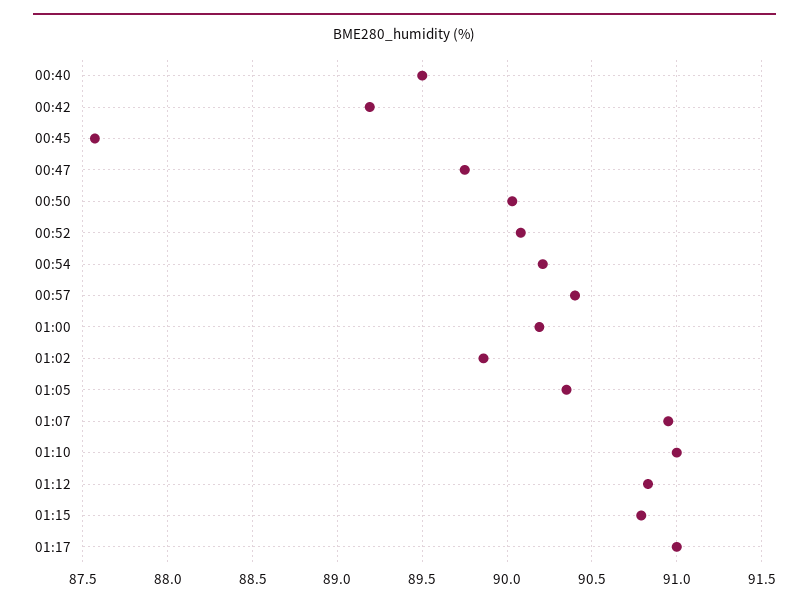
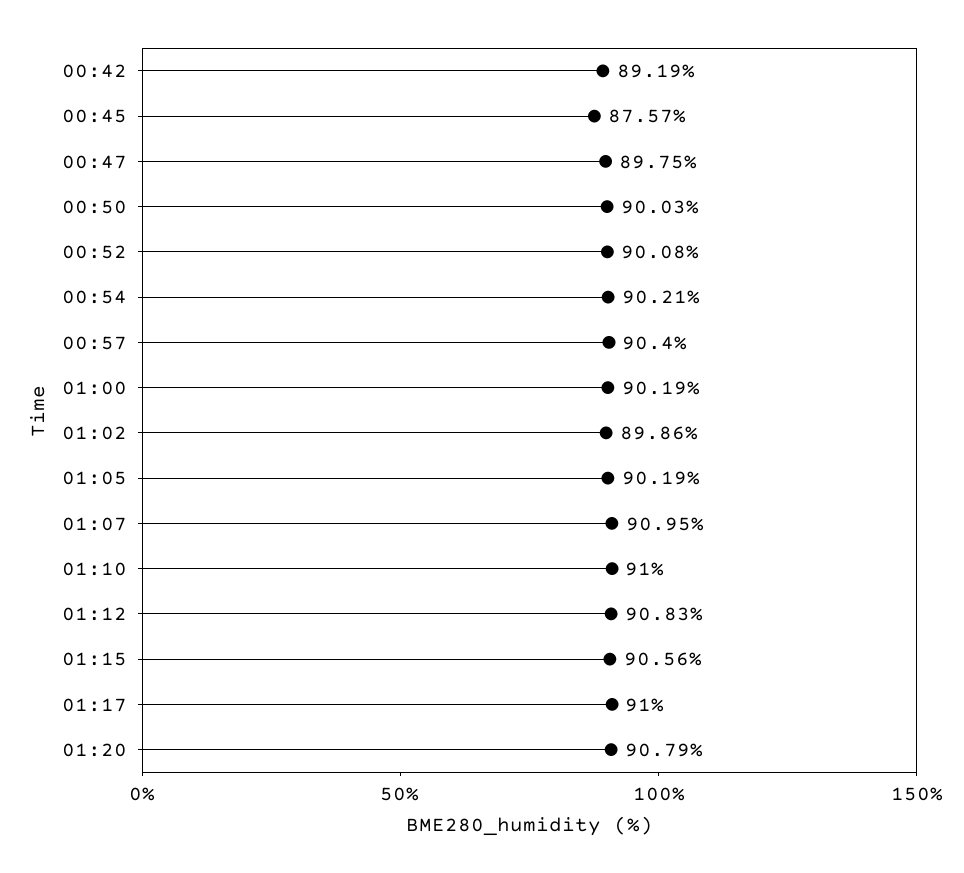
00:40: 89.5 -> none
01:05: 90.35 -> 90.19
01:15: 90.8 -> 90.56
01:20: none -> 90.79

